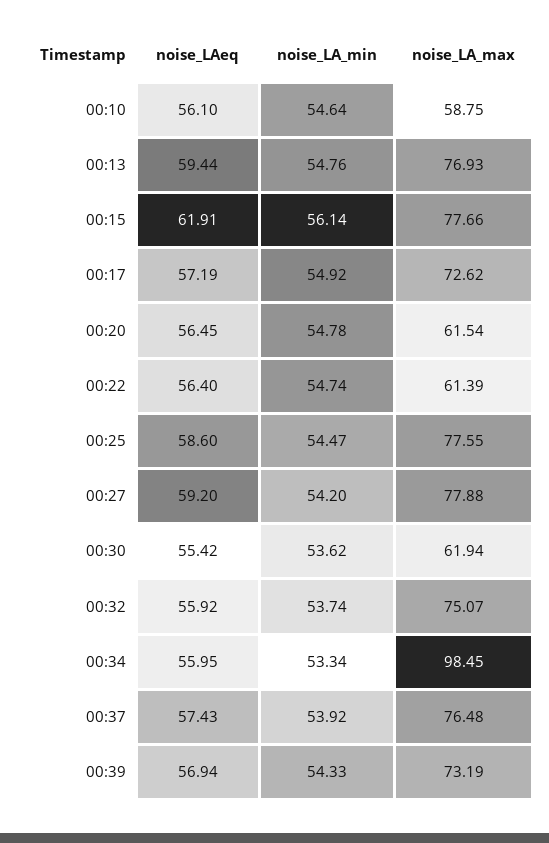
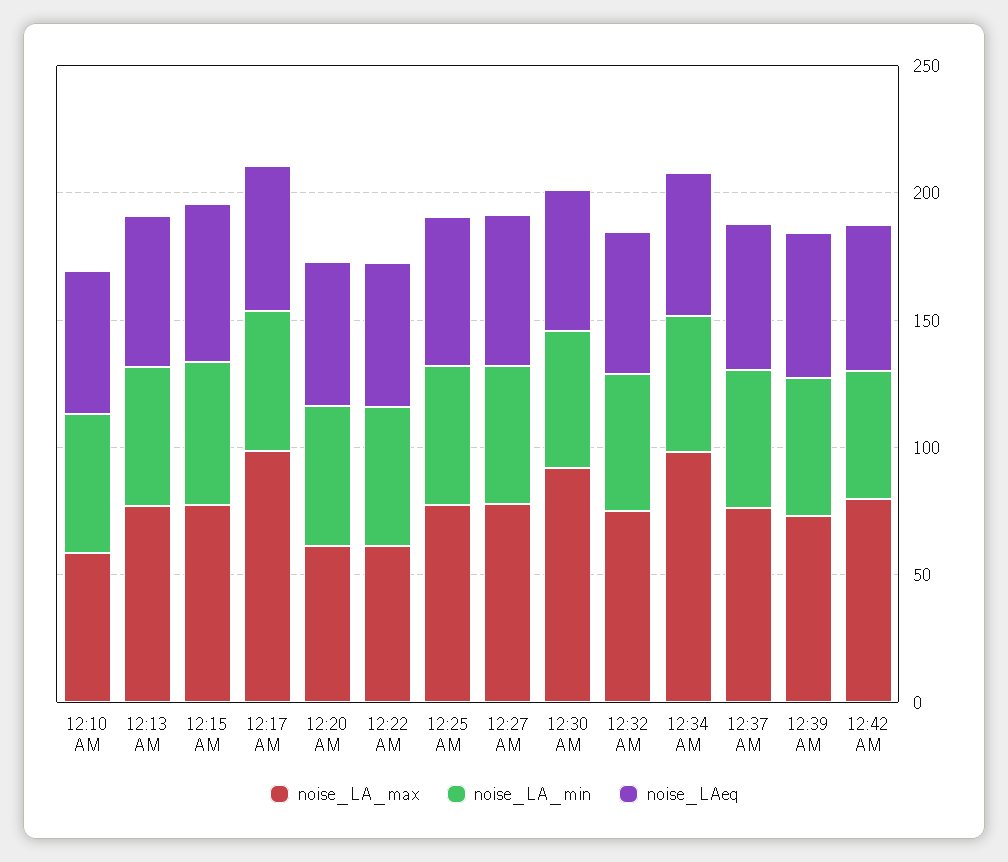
noise_LA_max, 00:17: 72.62 -> 100
noise_LA_max, 00:30: 61.94 -> 90
noise_LA_max, 12:42 AM: none -> 80
noise_LA_min, 12:42 AM: none -> 50
noise_LAeq, 12:42 AM: none -> 60

